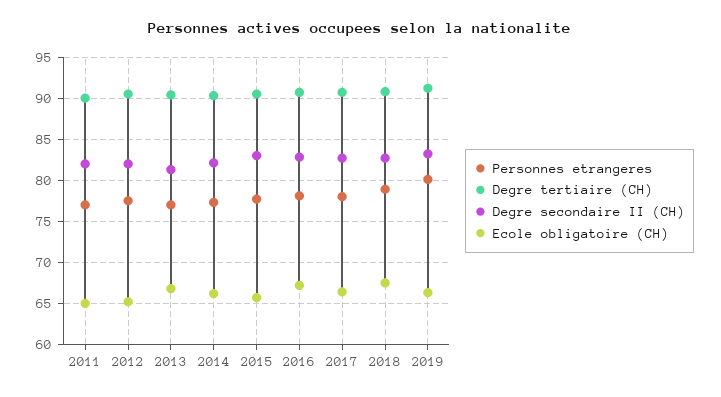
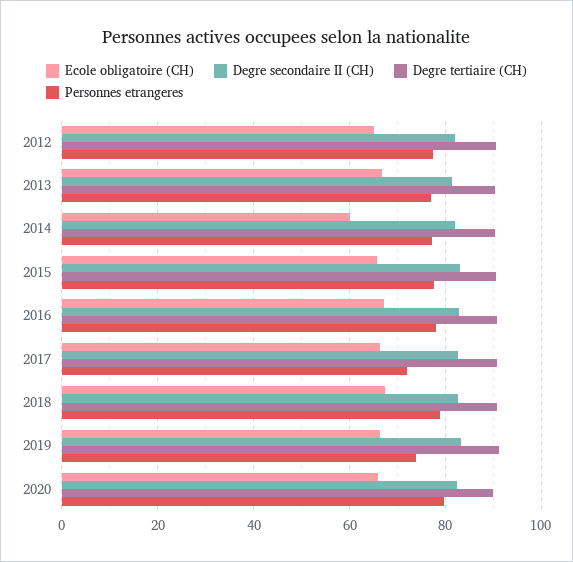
Personnes etrangeres, 2011: 77 -> none
Degre tertiaire (CH), 2011: 90 -> none
Degre secondaire II (CH), 2011: 82 -> none
Ecole obligatoire (CH), 2011: 65 -> none
Ecole obligatoire (CH), 2014: 66 -> 60
Personnes etrangeres, 2017: 78 -> 72
Personnes etrangeres, 2019: 80 -> 74
Ecole obligatoire (CH), 2020: none -> 66
Degre secondaire II (CH), 2020: none -> 82
Degre tertiaire (CH), 2020: none -> 90
Personnes etrangeres, 2020: none -> 80

